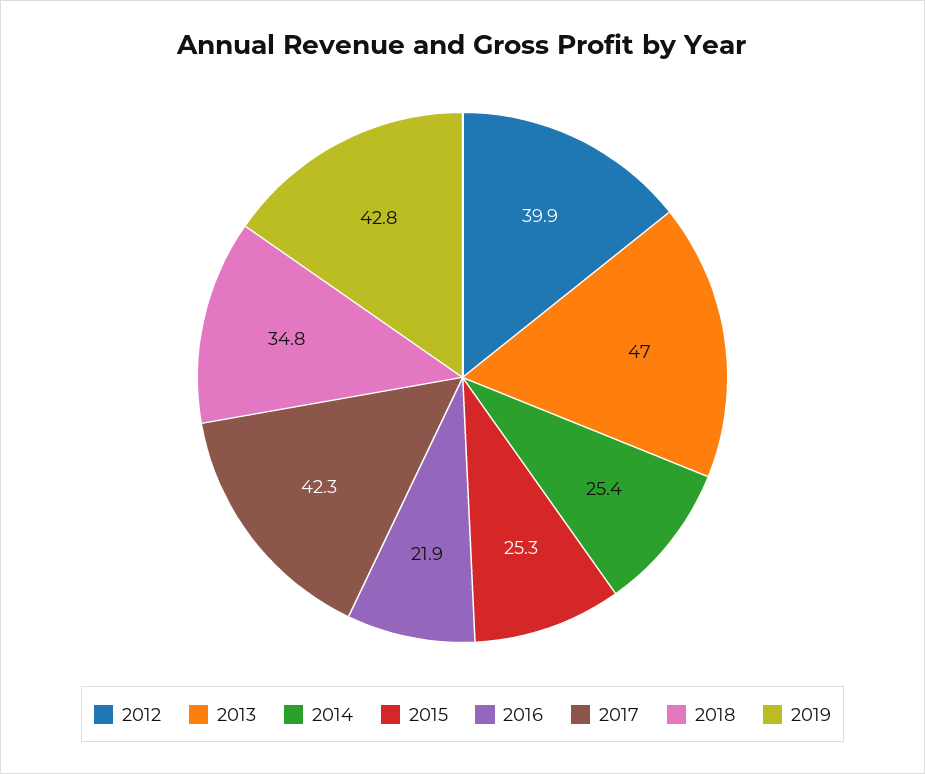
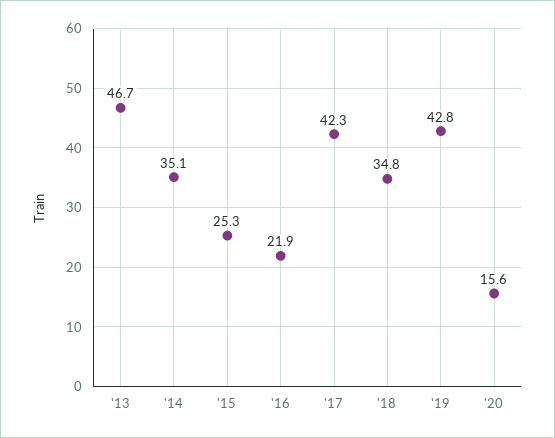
2012: 39.9 -> none
2013: 47 -> 46.7
2014: 25.4 -> 35.1
'20: none -> 15.6

